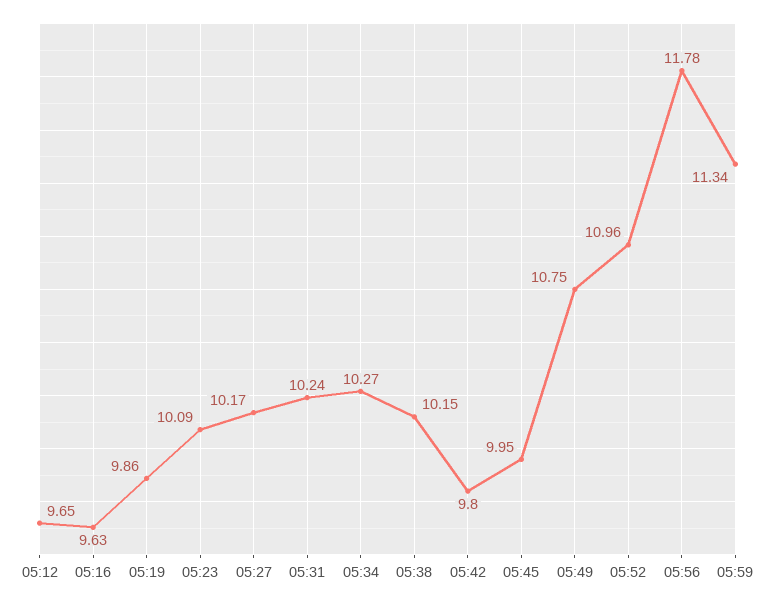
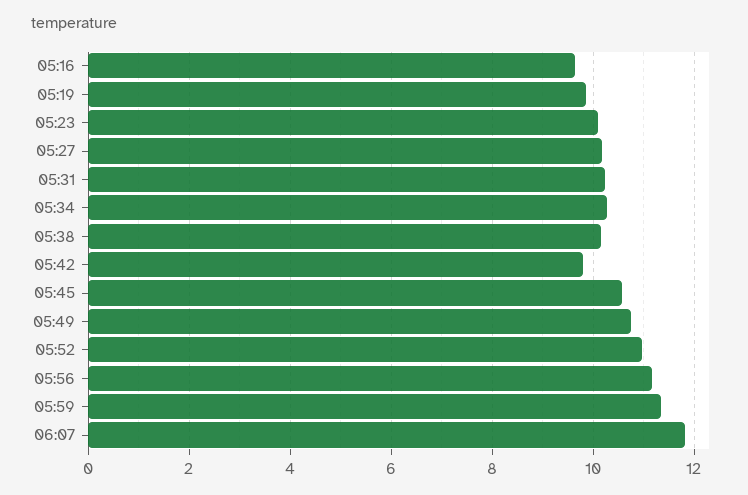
05:12: 9.65 -> none
05:45: 9.95 -> 10.6
05:56: 11.78 -> 11.2
06:07: none -> 11.8

